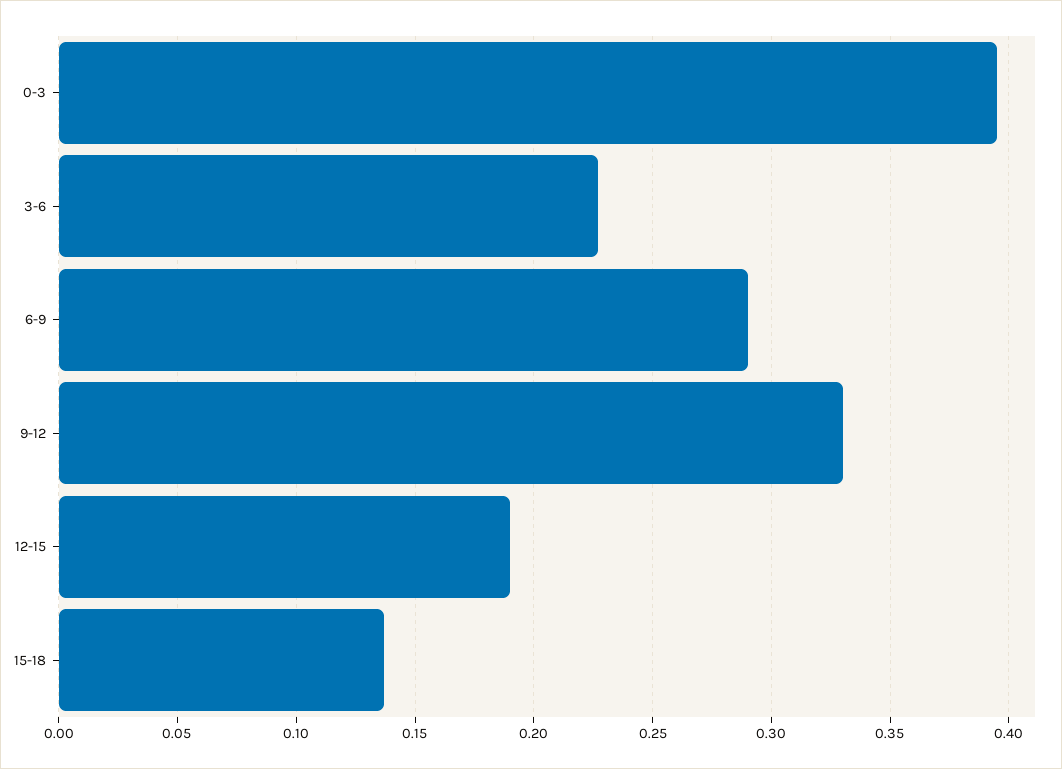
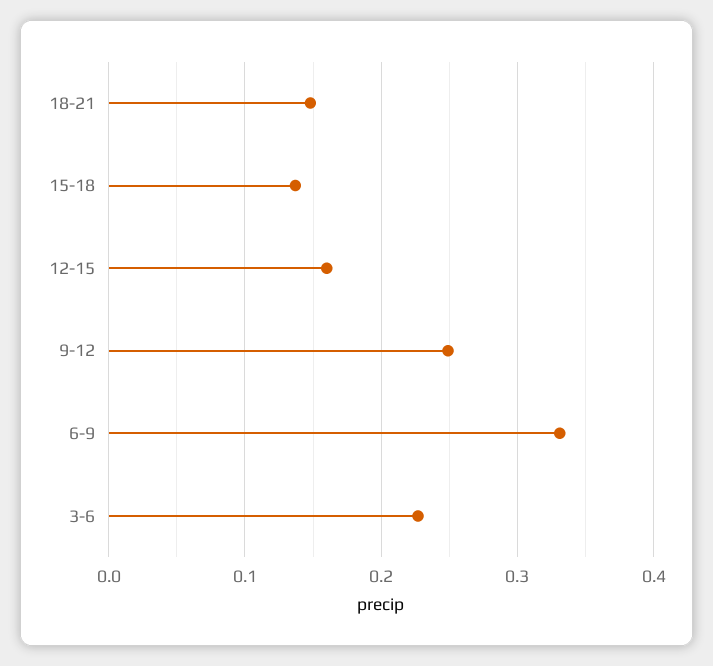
0-3: 0.395 -> none
6-9: 0.29 -> 0.33
9-12: 0.33 -> 0.25
12-15: 0.19 -> 0.16
18-21: none -> 0.15

